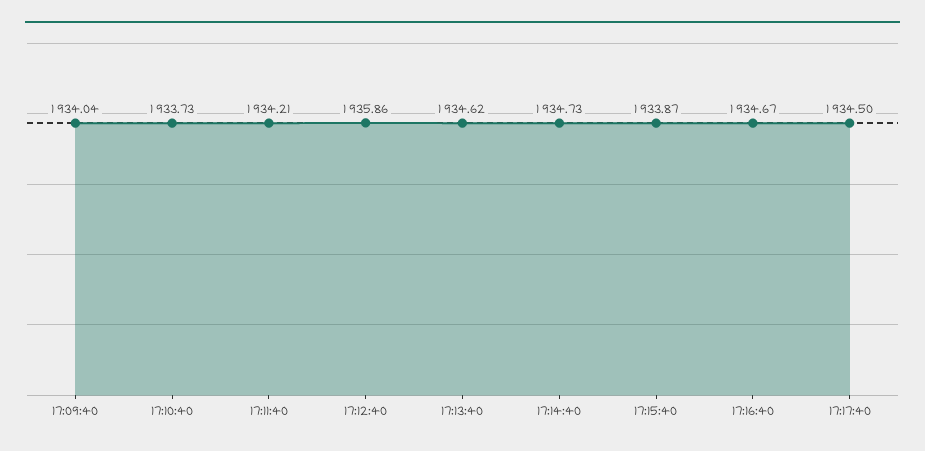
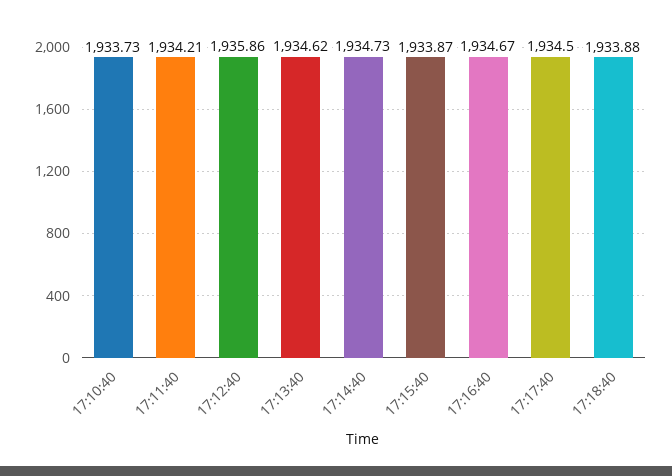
17:09:40: 1934.04 -> none
17:18:40: none -> 1933.88

